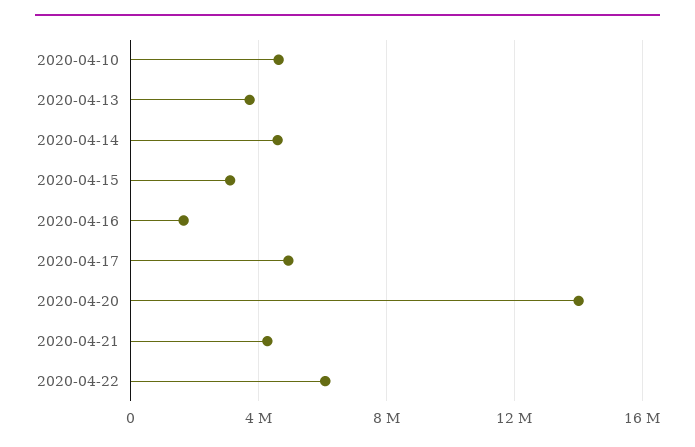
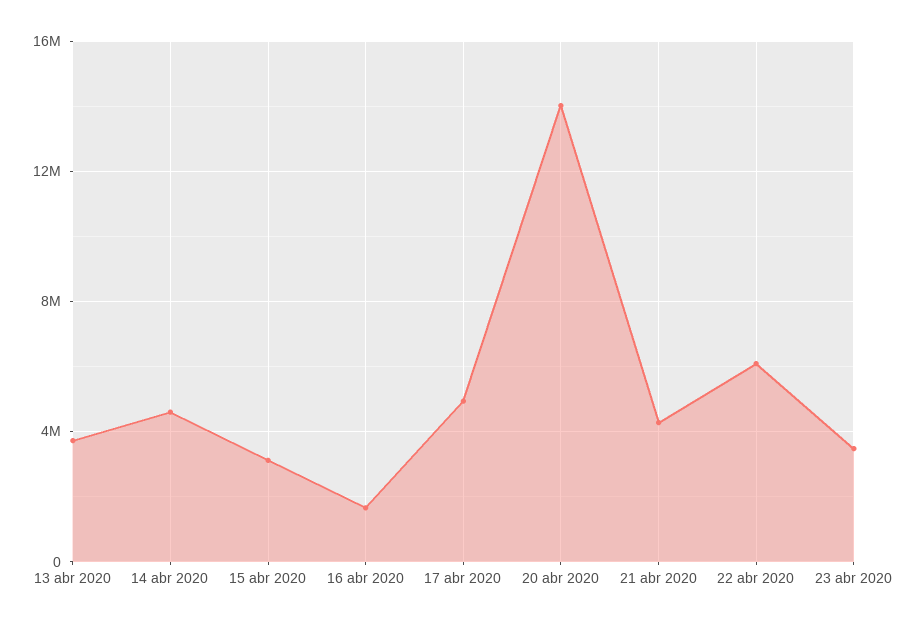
2020-04-10: 4500000 -> none
23 abr 2020: none -> 3500000

